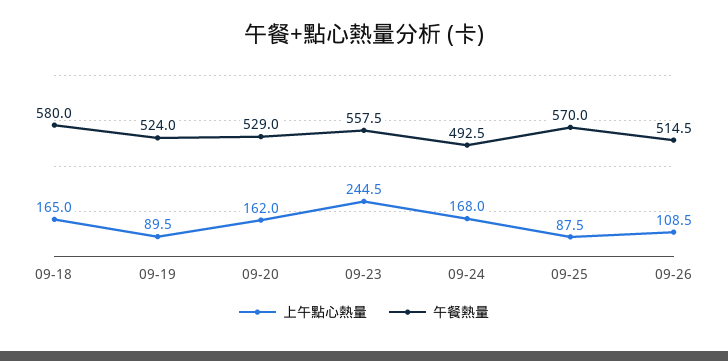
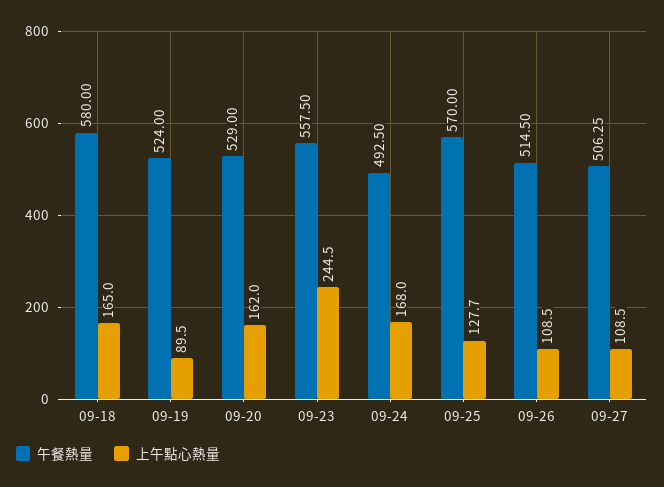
上午點心熱量, 09-25: 87.5 -> 127.7
午餐熱量, 09-27: none -> 506.25
上午點心熱量, 09-27: none -> 108.5

